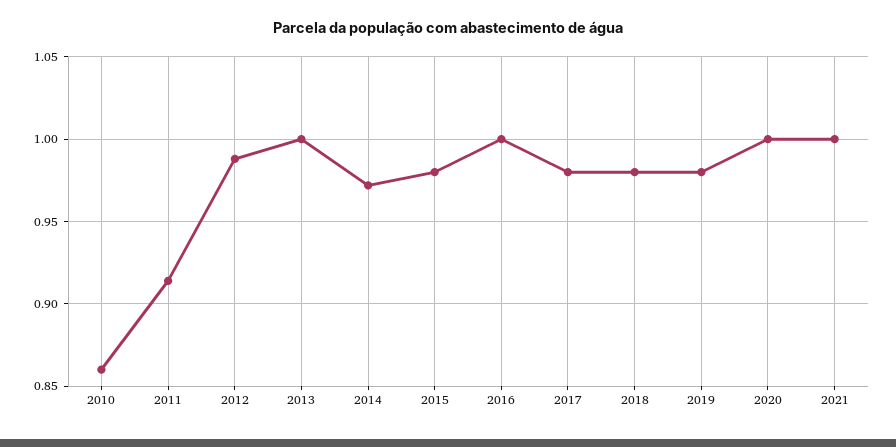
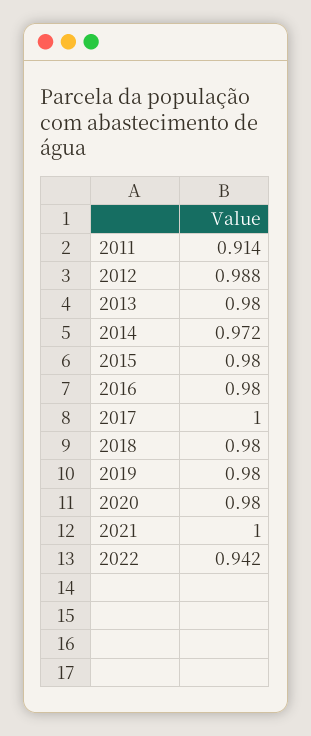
2010: 0.86 -> none
2013: 1 -> 0.98
2016: 1 -> 0.98
2017: 0.98 -> 1
2020: 1 -> 0.98
2022: none -> 0.942

